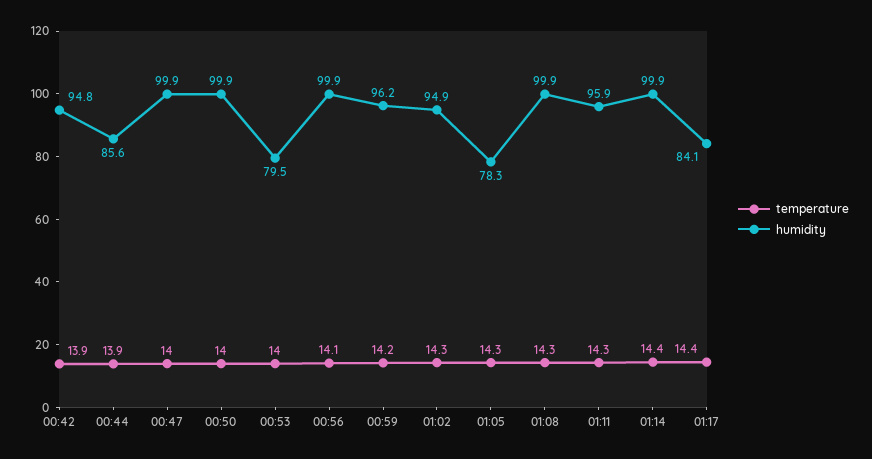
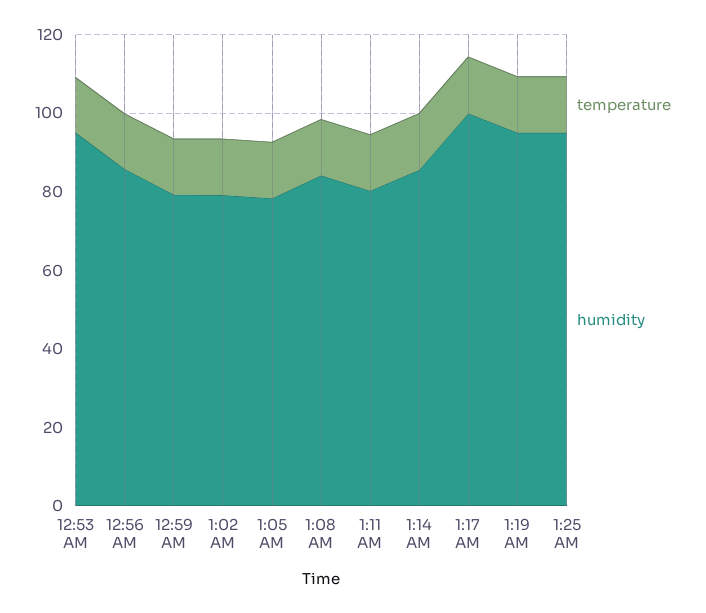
temperature, 00:42: 13.9 -> none
humidity, 00:42: 94.8 -> none
temperature, 00:44: 13.9 -> none
humidity, 00:44: 85.6 -> none
temperature, 00:47: 14 -> none
humidity, 00:47: 99.9 -> none
temperature, 00:50: 14 -> none
humidity, 00:50: 99.9 -> none
humidity, 00:53: 79.5 -> 95
humidity, 00:56: 99.9 -> 85
humidity, 00:59: 96.2 -> 80
humidity, 01:02: 94.9 -> 80
humidity, 01:08: 99.9 -> 85
humidity, 01:11: 95.9 -> 80
humidity, 01:14: 99.9 -> 85
humidity, 01:17: 84.1 -> 100
temperature, 1:19 AM: none -> 15
humidity, 1:19 AM: none -> 95
temperature, 1:25 AM: none -> 15
humidity, 1:25 AM: none -> 95

